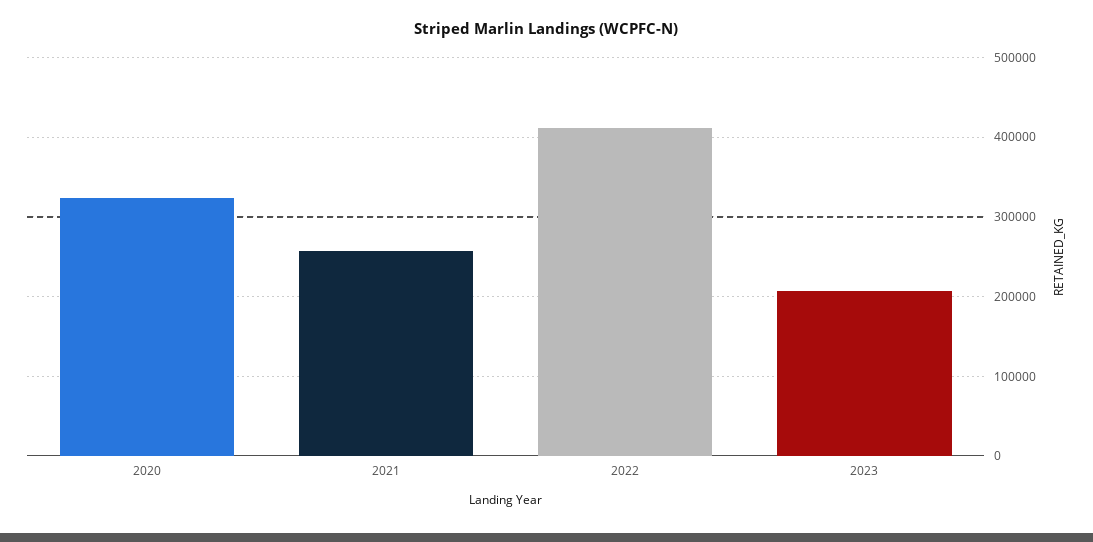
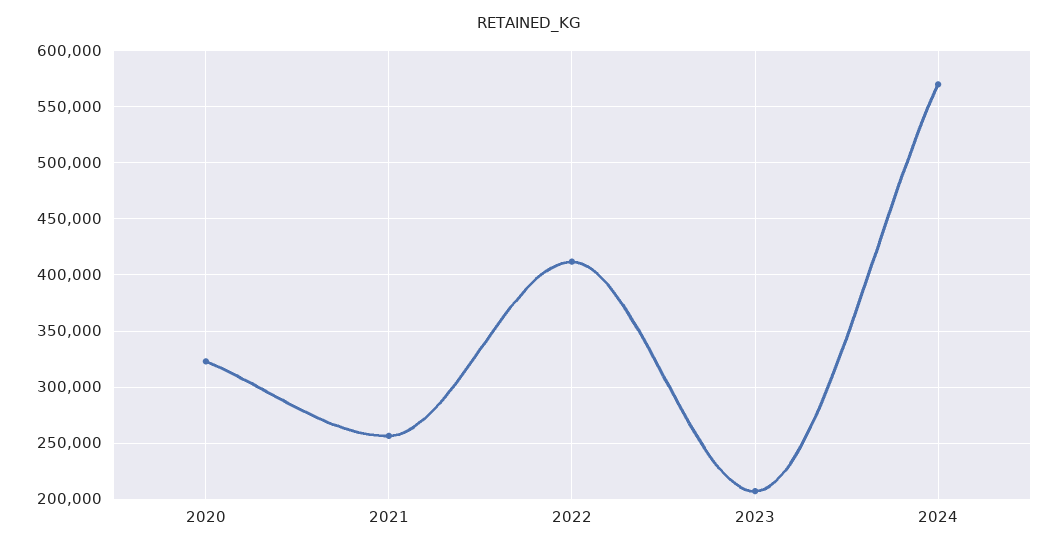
2024: none -> 570000

